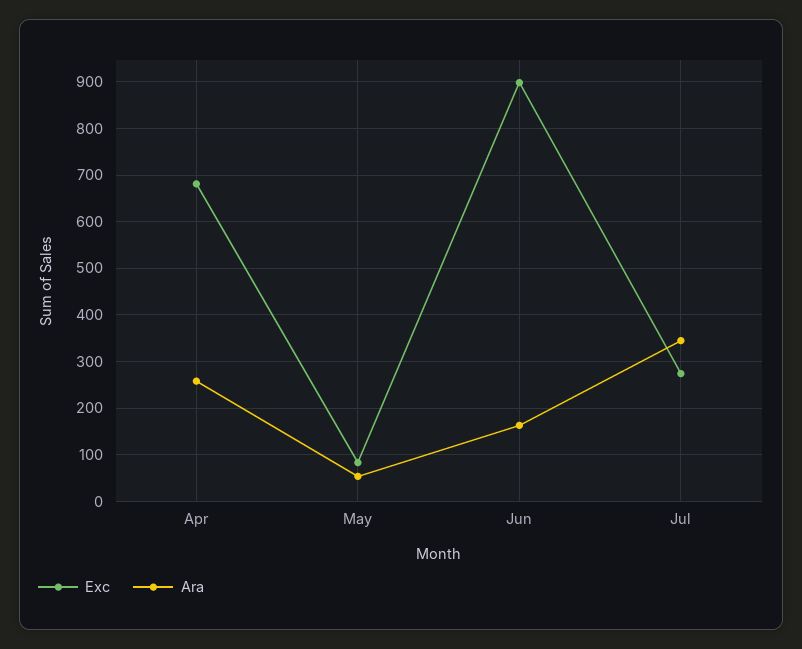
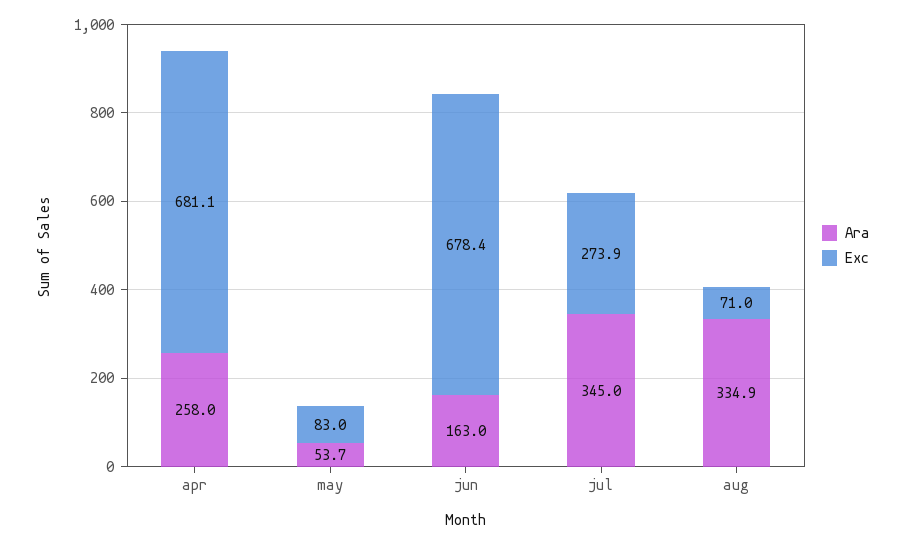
Exc, Jun: 900 -> 678.4
Ara, aug: none -> 334.9
Exc, aug: none -> 71

